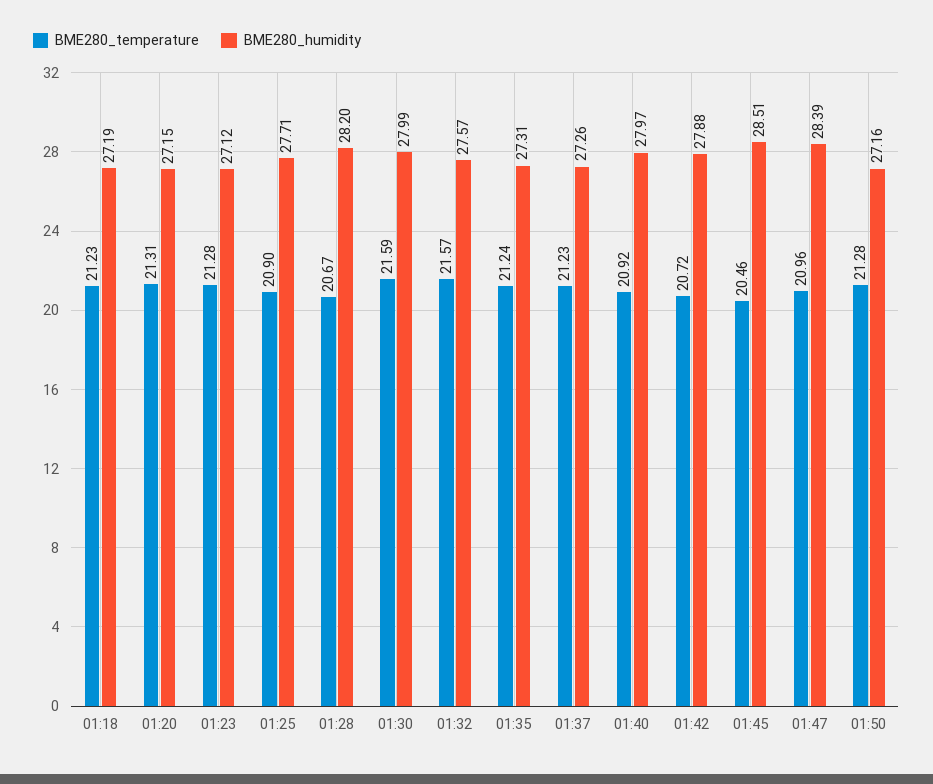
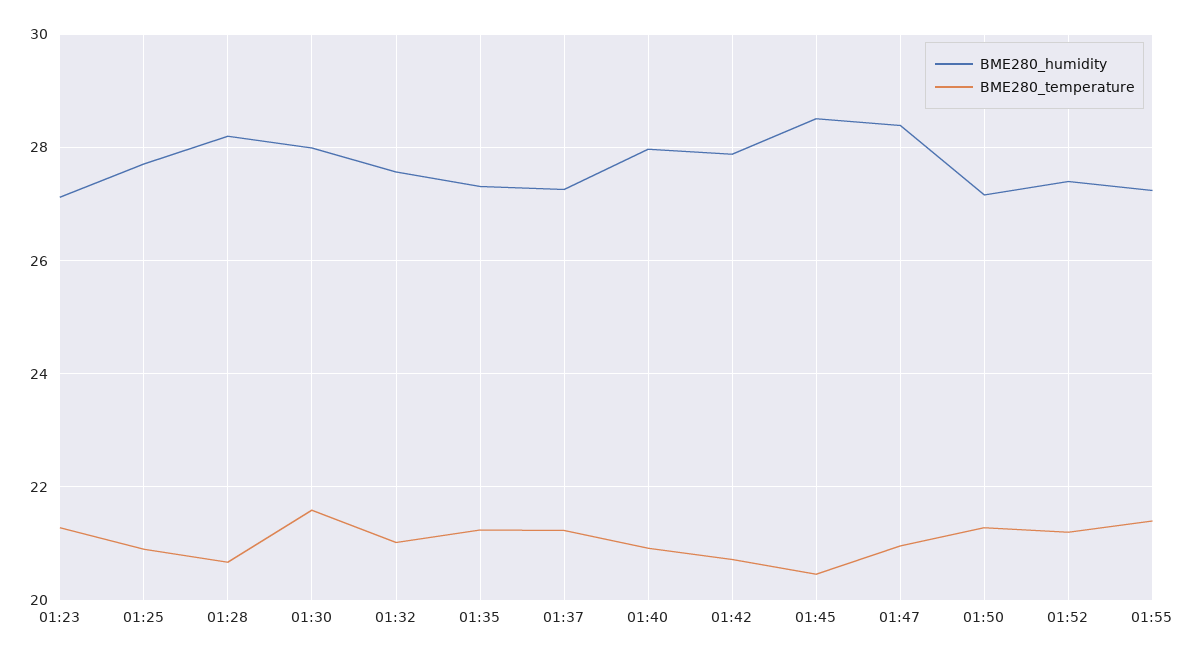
BME280_temperature, 01:18: 21.23 -> none
BME280_humidity, 01:18: 27.19 -> none
BME280_temperature, 01:20: 21.31 -> none
BME280_humidity, 01:20: 27.15 -> none
BME280_temperature, 01:32: 21.57 -> 21
BME280_humidity, 01:52: none -> 27.4
BME280_temperature, 01:52: none -> 21.2
BME280_humidity, 01:55: none -> 27.2
BME280_temperature, 01:55: none -> 21.4

